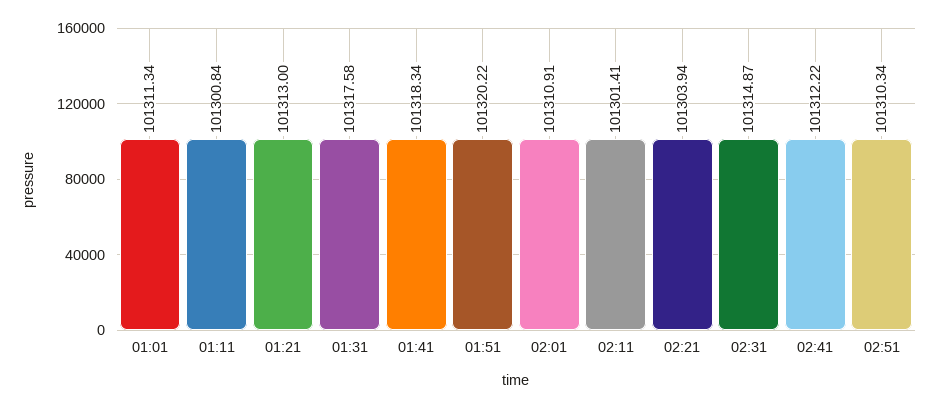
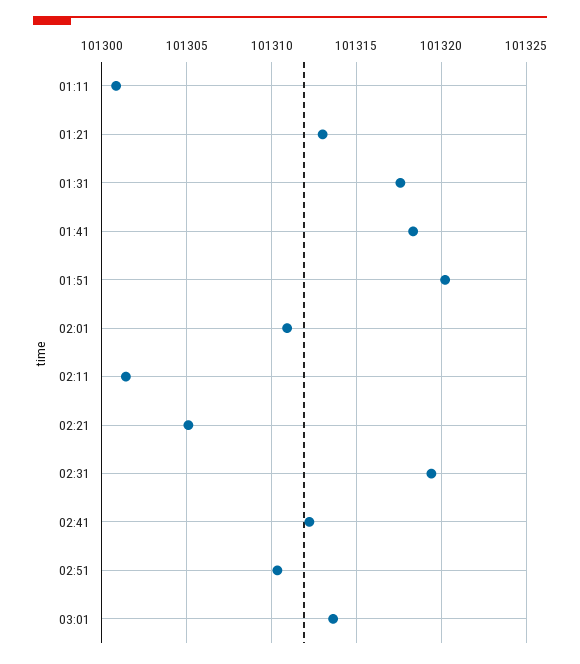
01:01: 101311.34 -> none
02:21: 101303.94 -> 101305
02:31: 101314.87 -> 101319.5
03:01: none -> 101313.5

